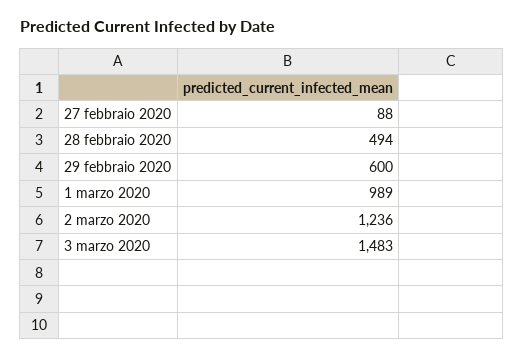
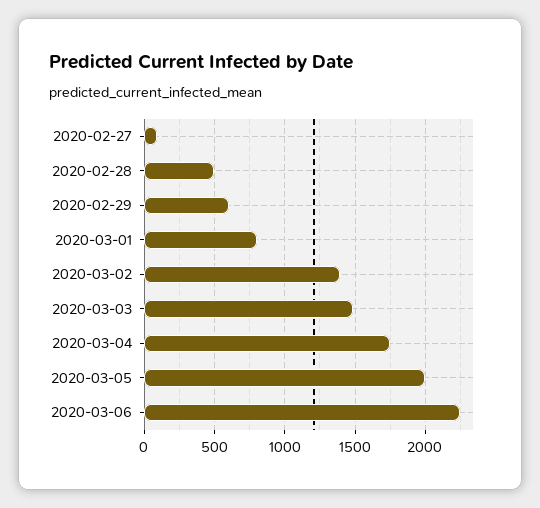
1 marzo 2020: 989 -> 800
2 marzo 2020: 1236 -> 1400
2020-03-04: none -> 1750
2020-03-05: none -> 2000
2020-03-06: none -> 2250

